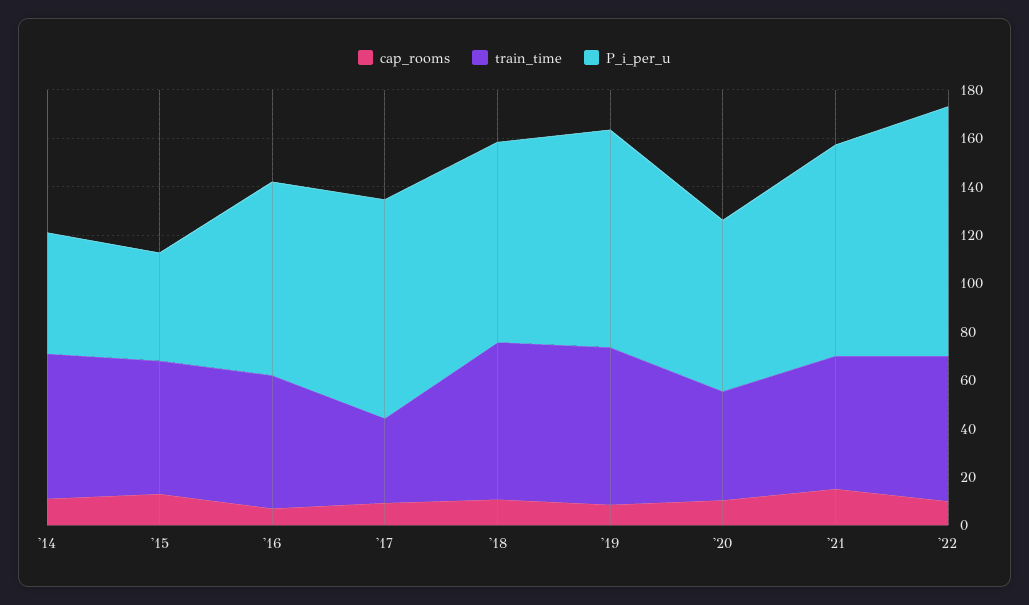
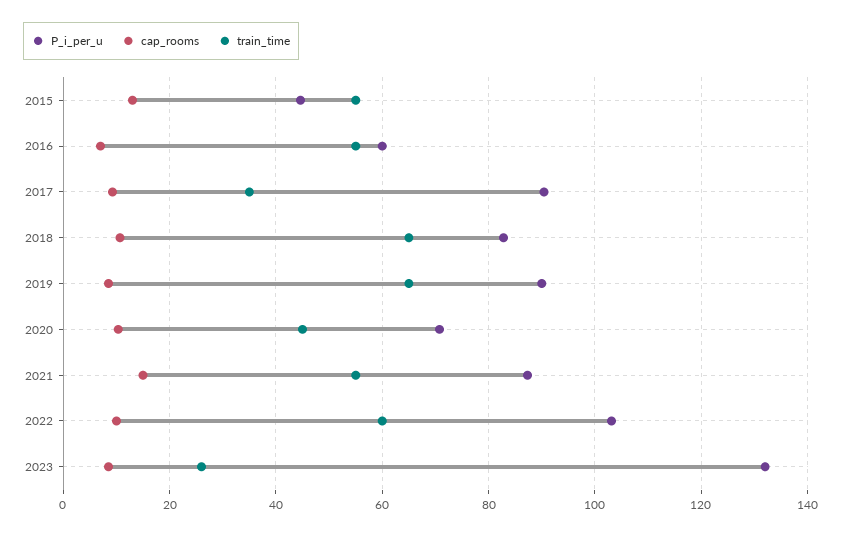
cap_rooms, '14: 10 -> none
train_time, '14: 60 -> none
P_i_per_u, '14: 50 -> none
P_i_per_u, '16: 80 -> 60
P_i_per_u, 2023: none -> 132
cap_rooms, 2023: none -> 8
train_time, 2023: none -> 26

